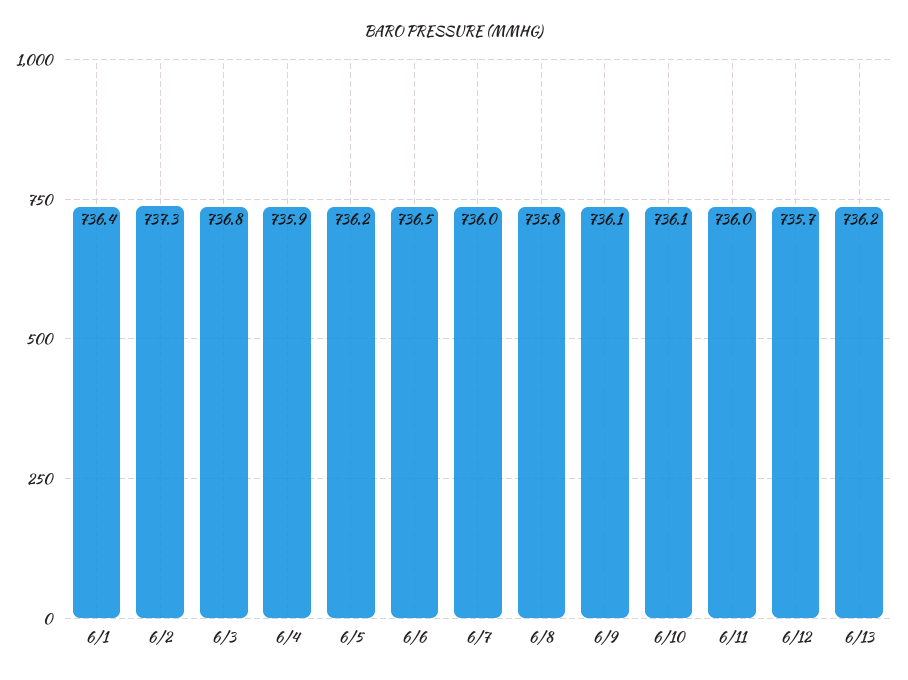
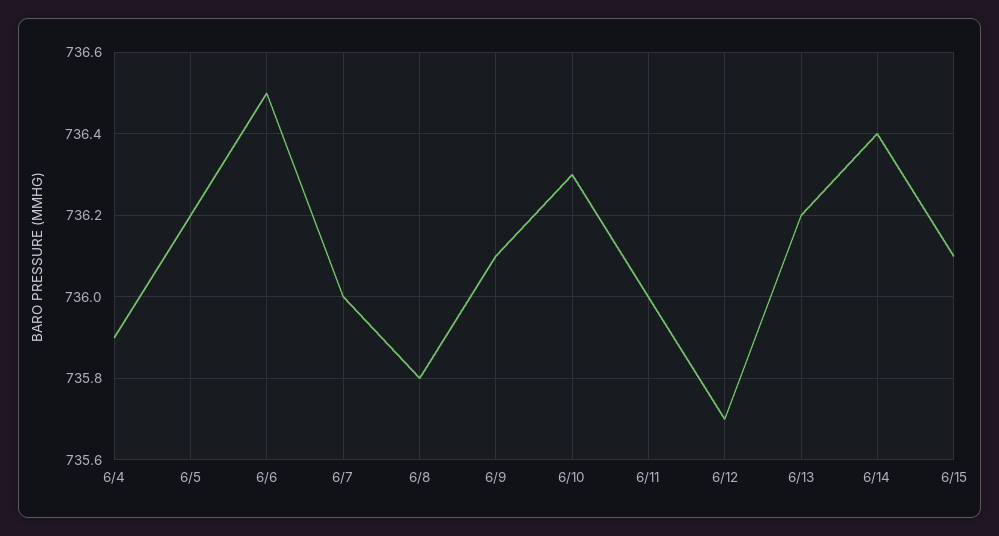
6/1: 736.4 -> none
6/2: 737.3 -> none
6/3: 736.8 -> none
6/10: 736.1 -> 736.3
6/14: none -> 736.4
6/15: none -> 736.1

